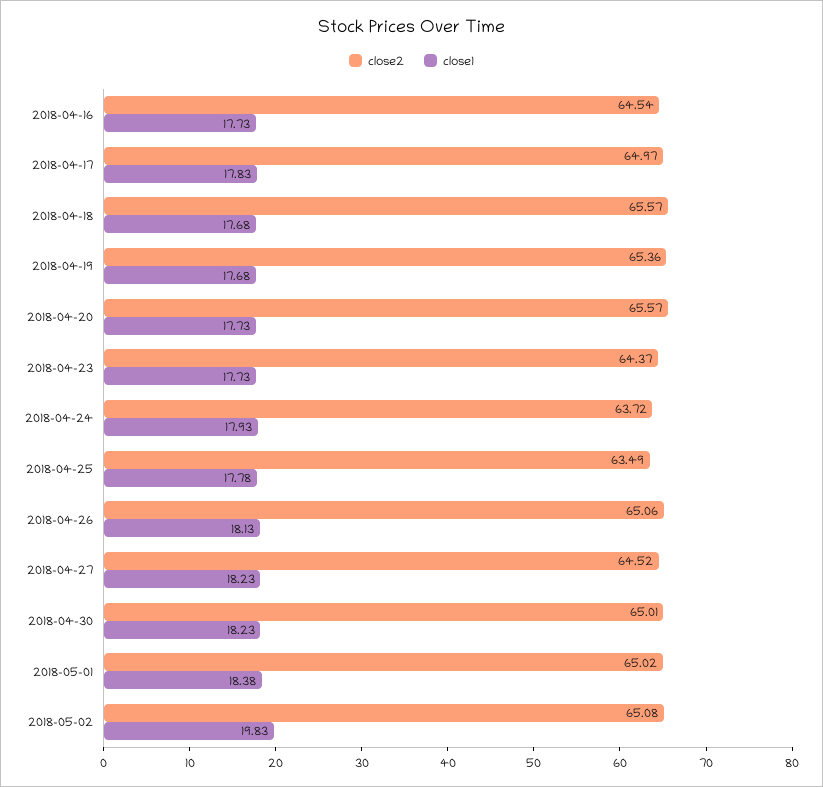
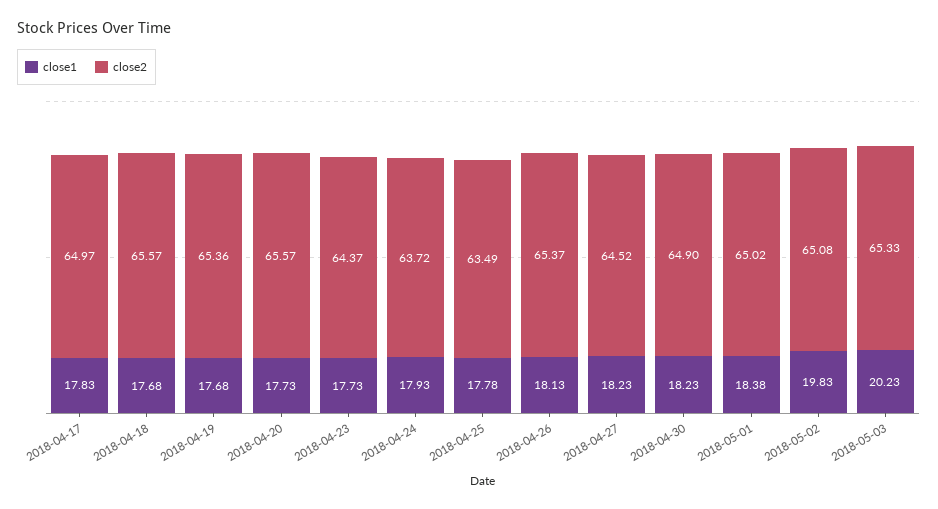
close2, 2018-04-16: 64.54 -> none
close1, 2018-04-16: 17.73 -> none
close2, 2018-04-26: 65.06 -> 65.37
close2, 2018-04-30: 65.01 -> 64.9
close1, 2018-05-03: none -> 20.23
close2, 2018-05-03: none -> 65.33

